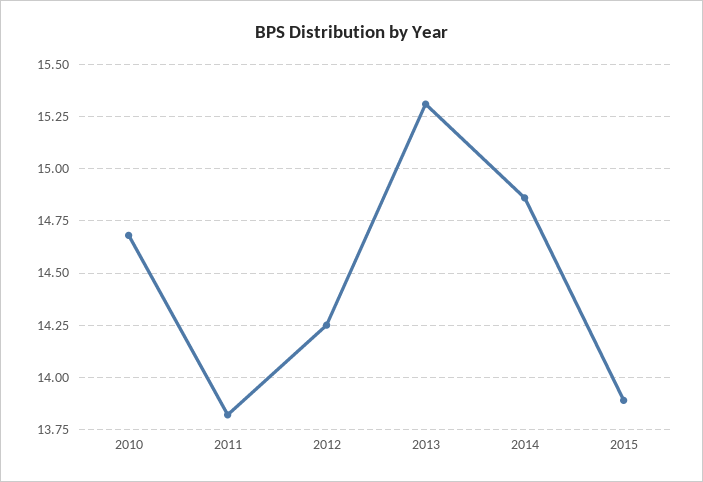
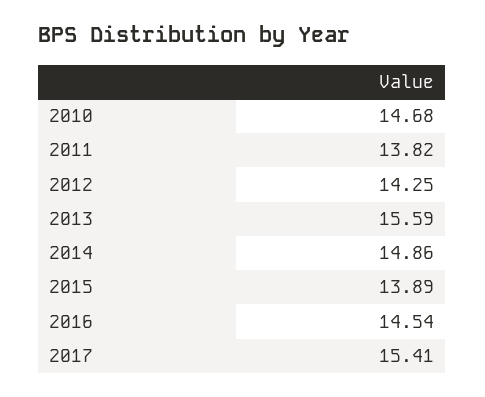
2013: 15.3 -> 15.59
2016: none -> 14.54
2017: none -> 15.41

